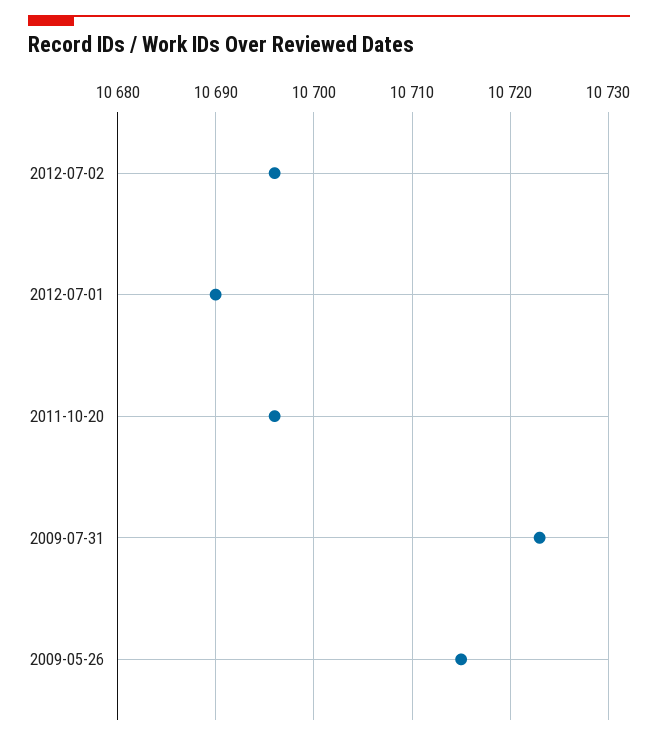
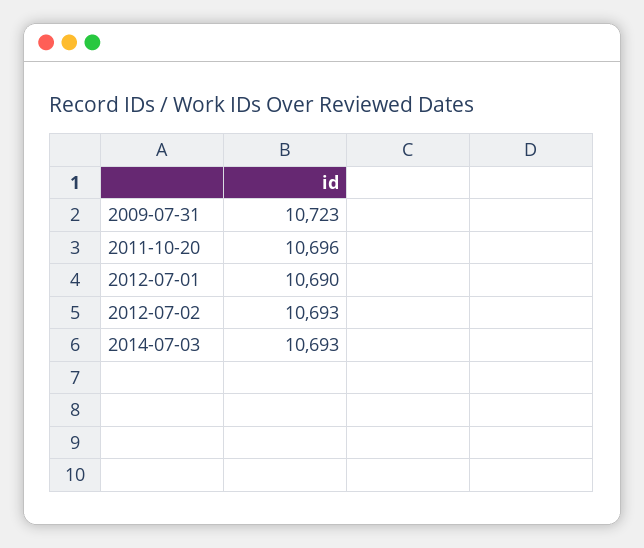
2012-07-02: 10696 -> 10693
2009-05-26: 10715 -> none
2014-07-03: none -> 10693

